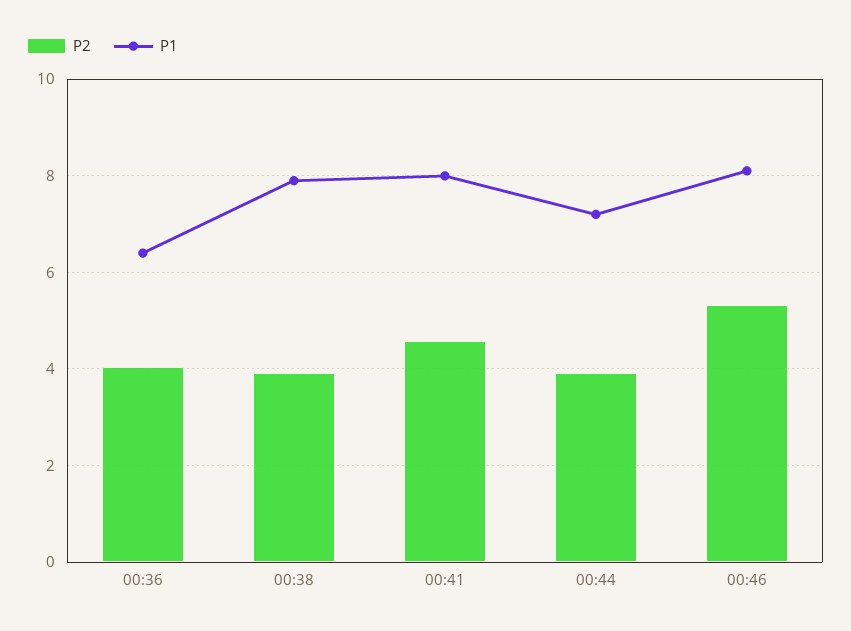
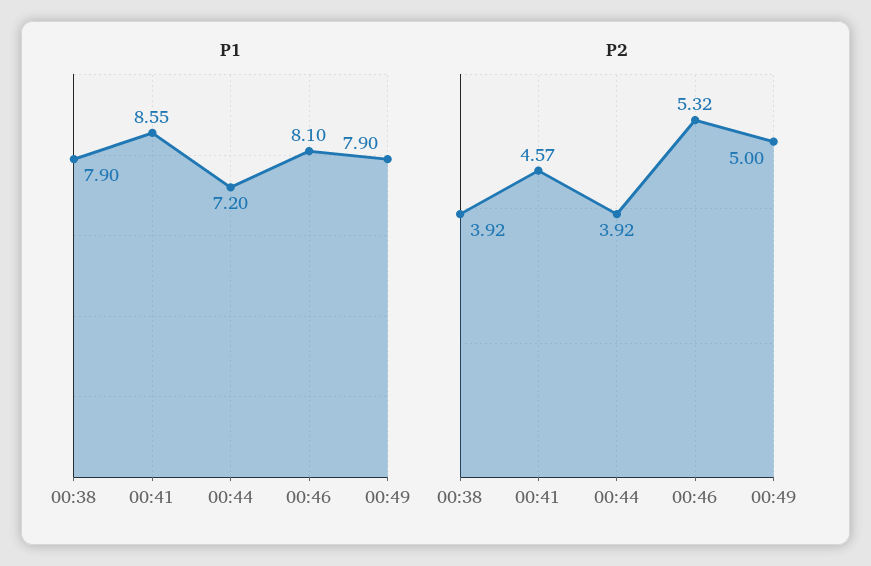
P2, 00:36: 4 -> none
P1, 00:36: 6.4 -> none
P1, 00:41: 8 -> 8.55
P1, 00:49: none -> 7.9
P2, 00:49: none -> 5

